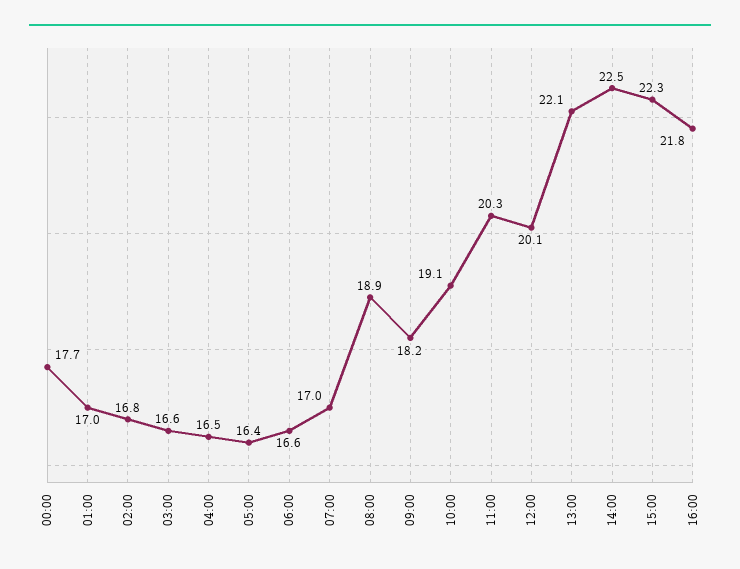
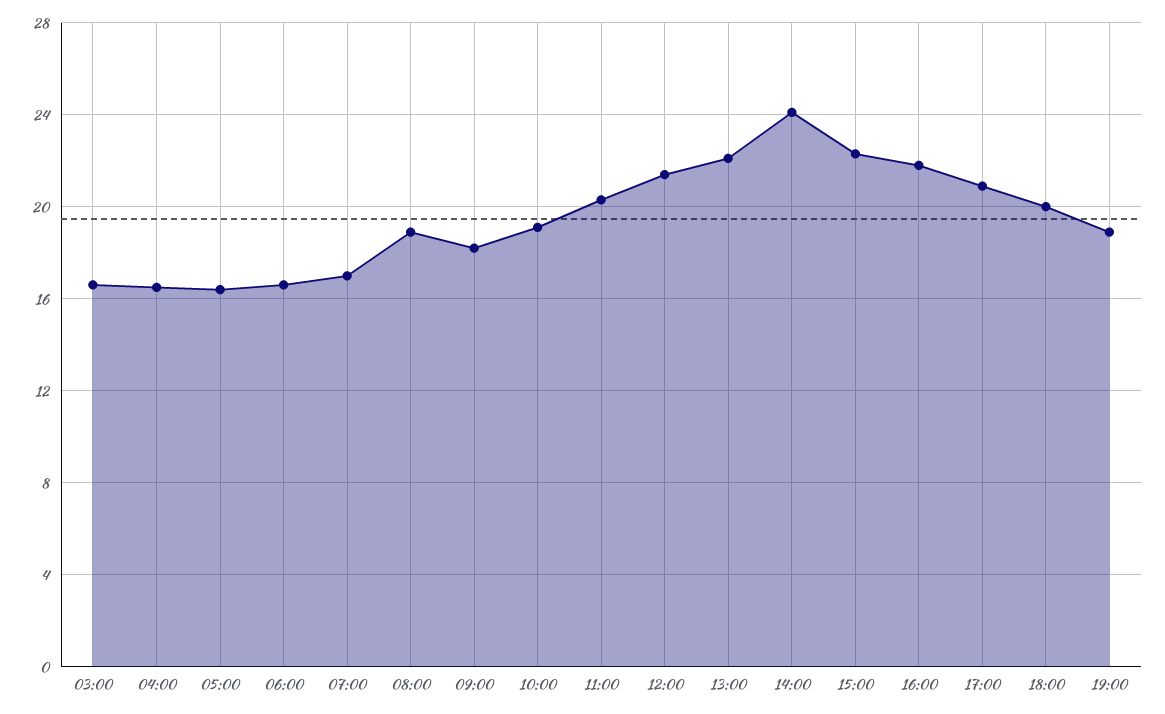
00:00: 17.7 -> none
01:00: 17 -> none
02:00: 16.8 -> none
12:00: 20.1 -> 21.5
14:00: 22.5 -> 24
17:00: none -> 21
18:00: none -> 20
19:00: none -> 19

